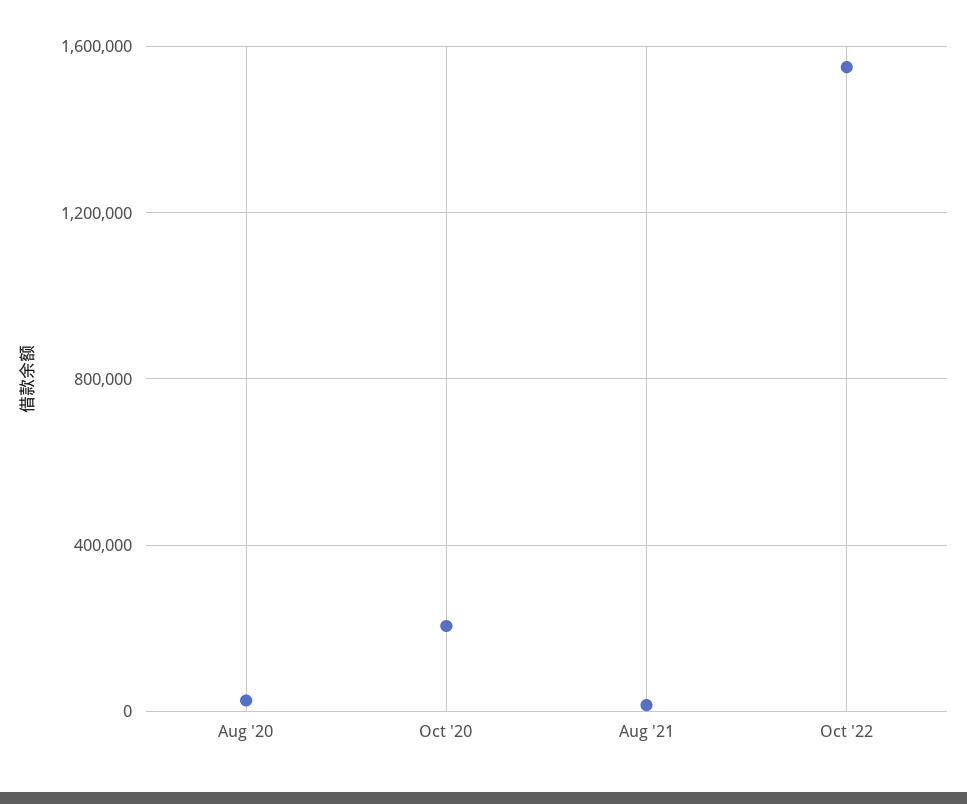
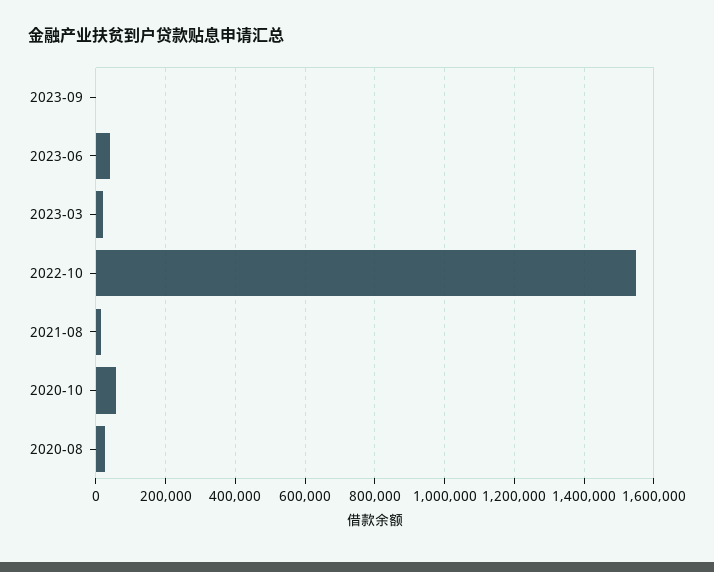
Oct '20: 200000 -> 60000
2023-09: none -> 0
2023-06: none -> 40000
2023-03: none -> 20000

